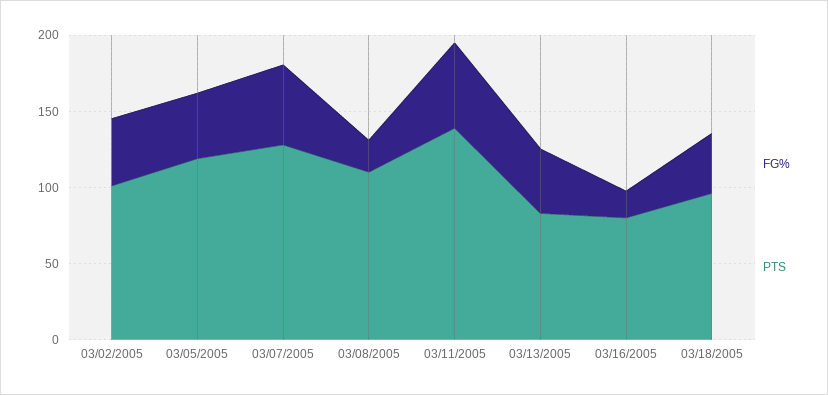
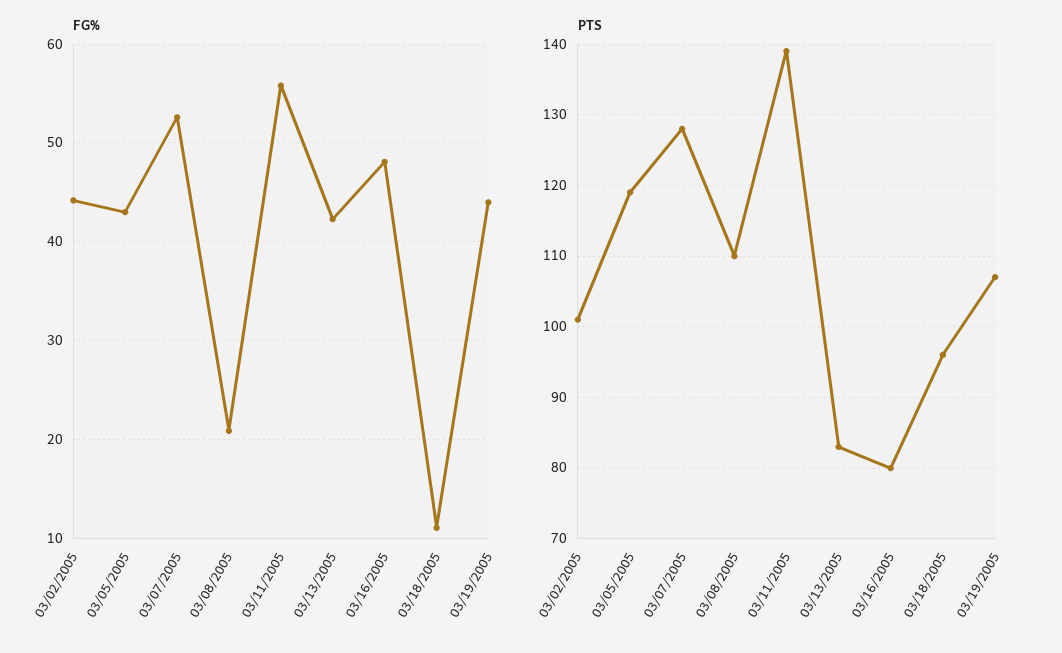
FG%, 03/16/2005: 20 -> 48
FG%, 03/18/2005: 40 -> 11
FG%, 03/19/2005: none -> 44
PTS, 03/19/2005: none -> 107

